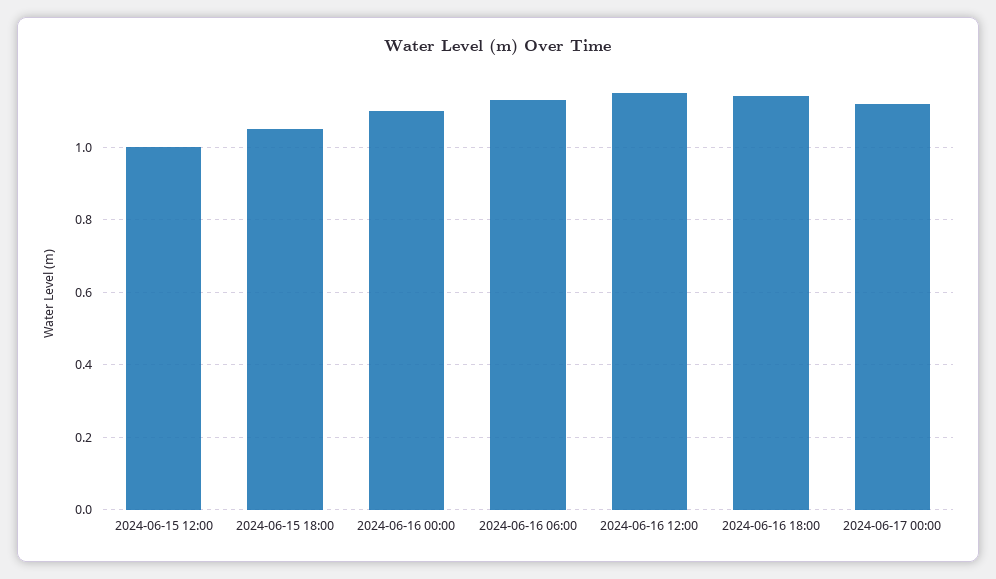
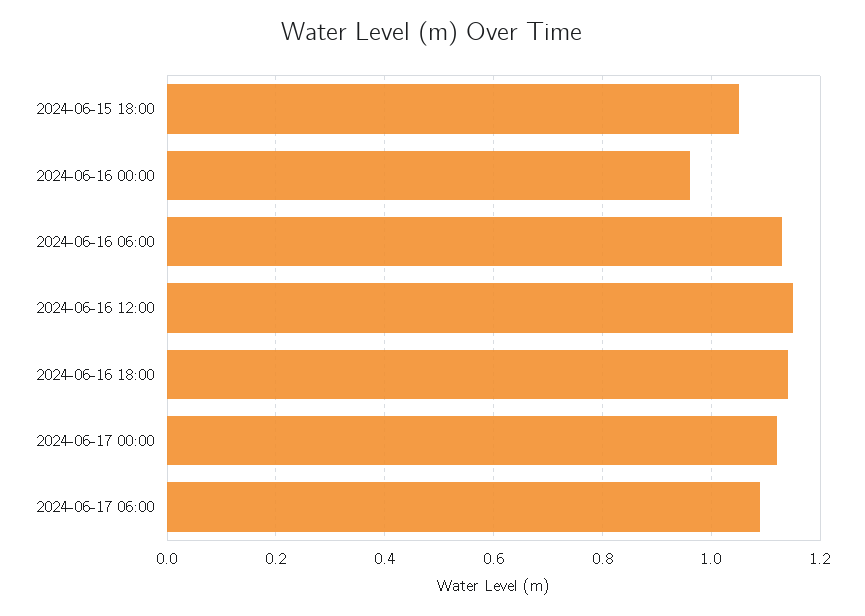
2024-06-15 12:00: 1 -> none
2024-06-16 00:00: 1.1 -> 0.95
2024-06-17 06:00: none -> 1.1

